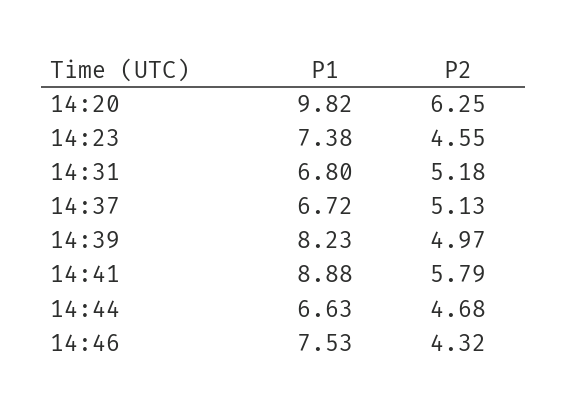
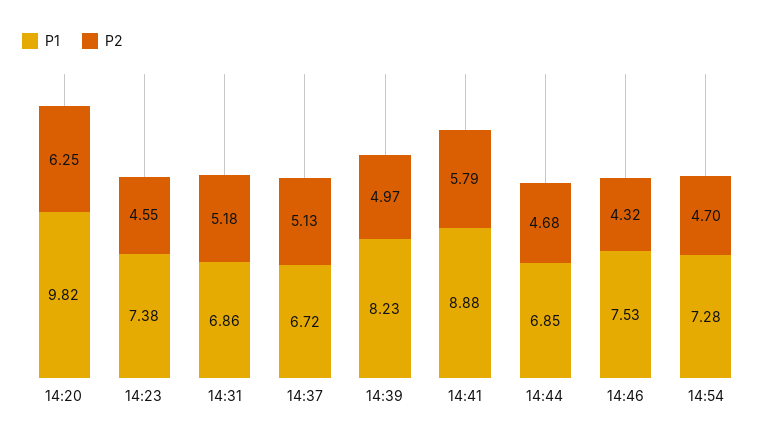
P1, 14:31: 6.8 -> 6.86
P1, 14:44: 6.63 -> 6.85
P1, 14:54: none -> 7.28
P2, 14:54: none -> 4.7

